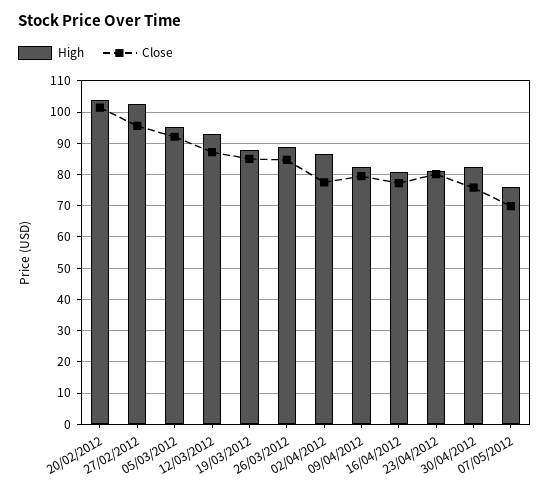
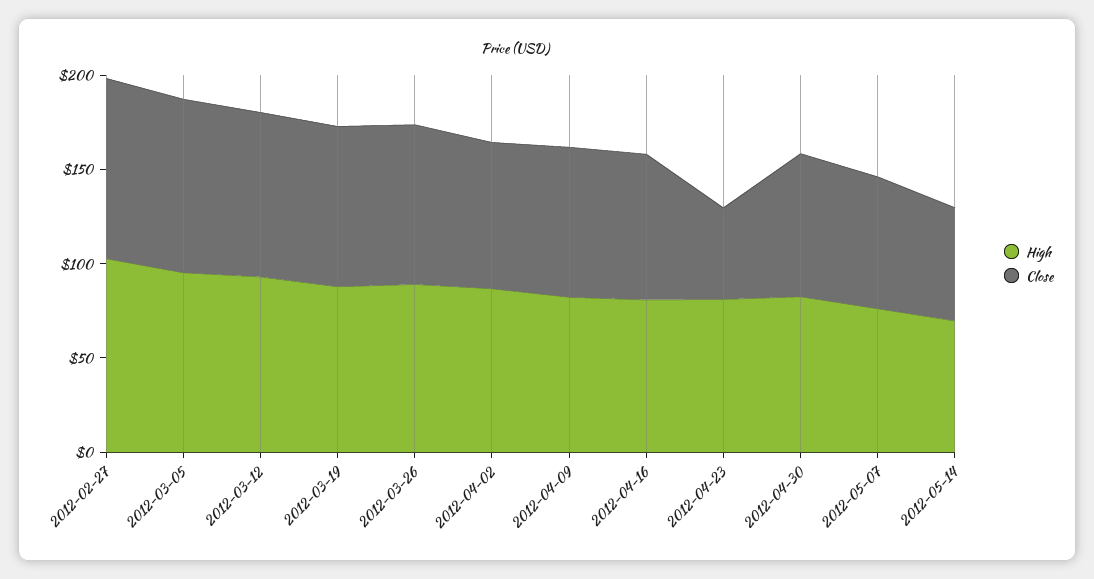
High, 20/02/2012: 104 -> none
Close, 20/02/2012: 102 -> none
Close, 23/04/2012: 80 -> 50
High, 2012-05-14: none -> 70
Close, 2012-05-14: none -> 60

